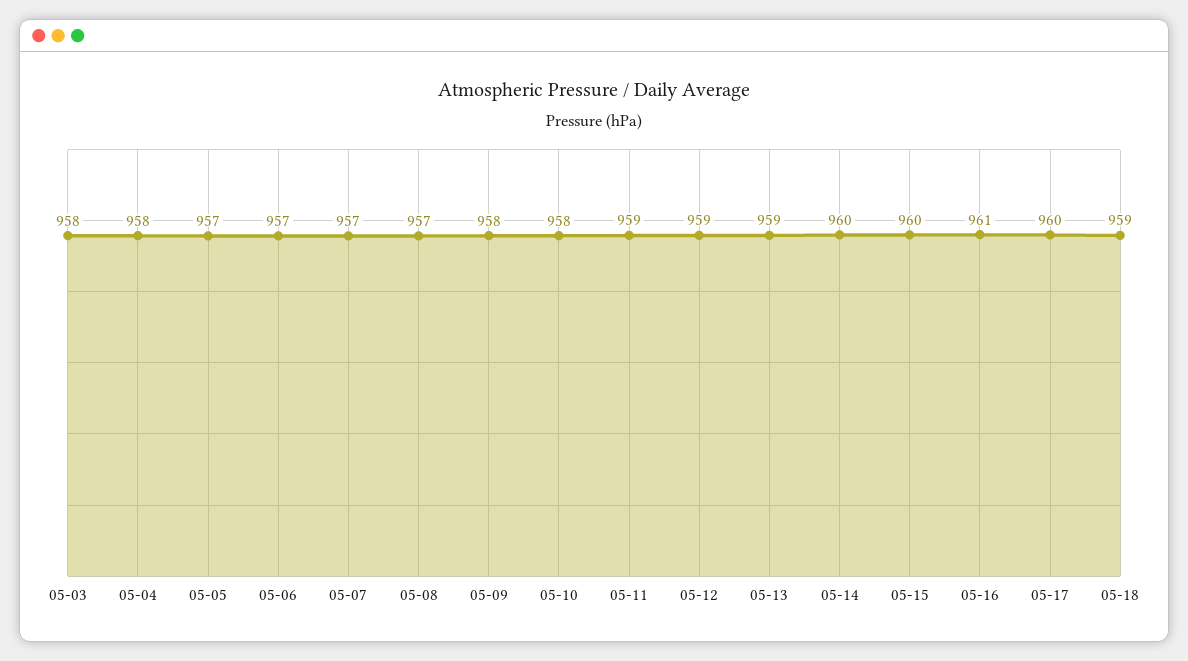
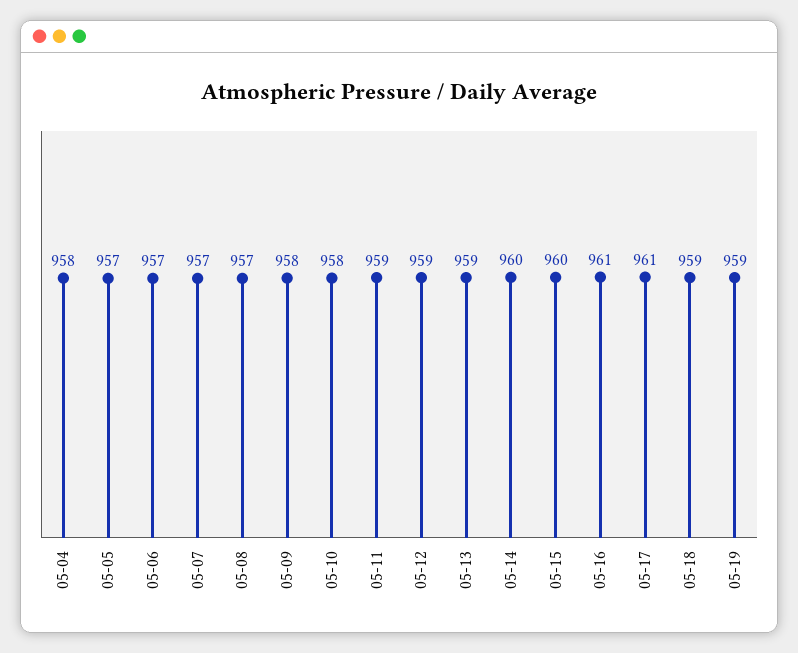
05-03: 958 -> none
05-17: 960 -> 961
05-19: none -> 959

